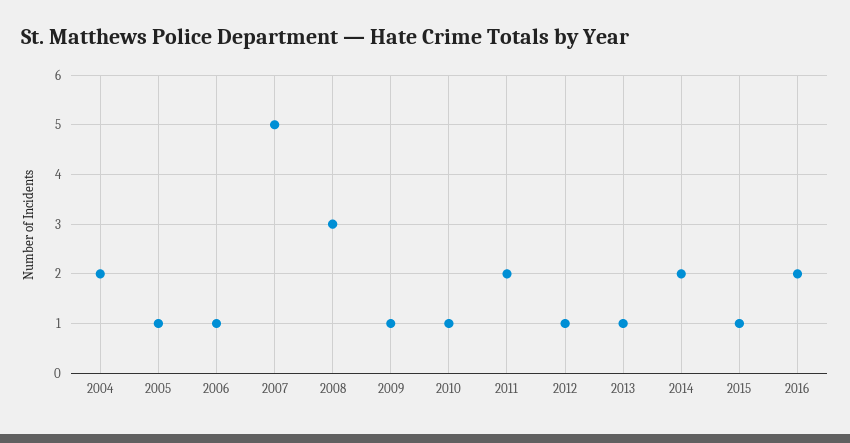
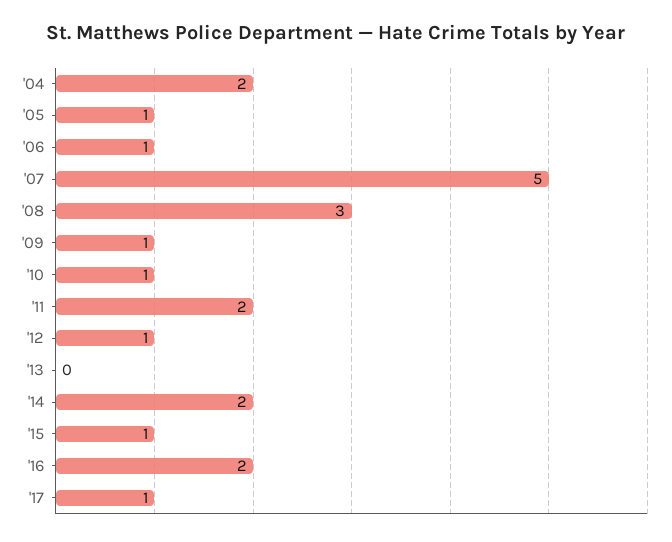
2013: 1 -> 0
'17: none -> 1

